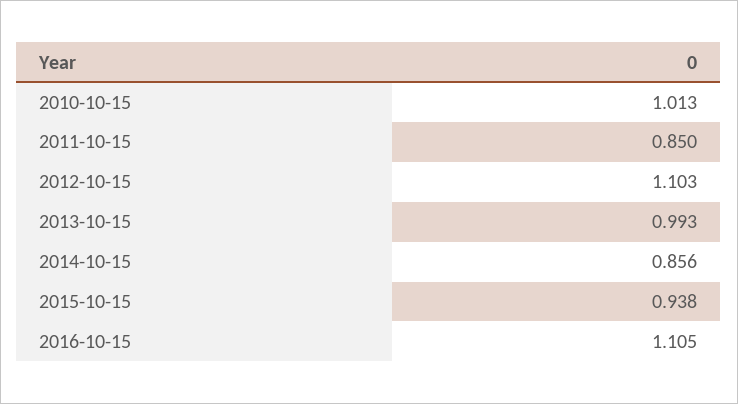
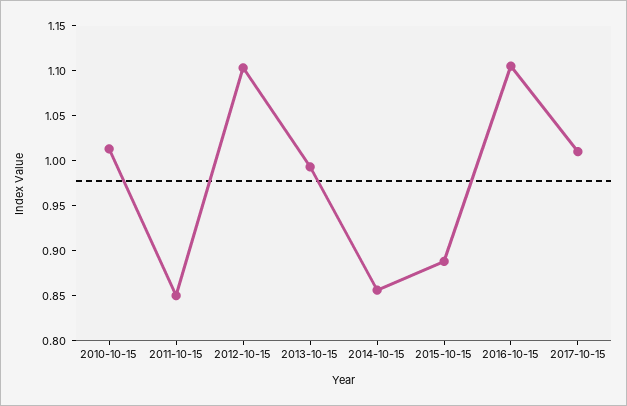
2015-10-15: 0.938 -> 0.89
2017-10-15: none -> 1.01

